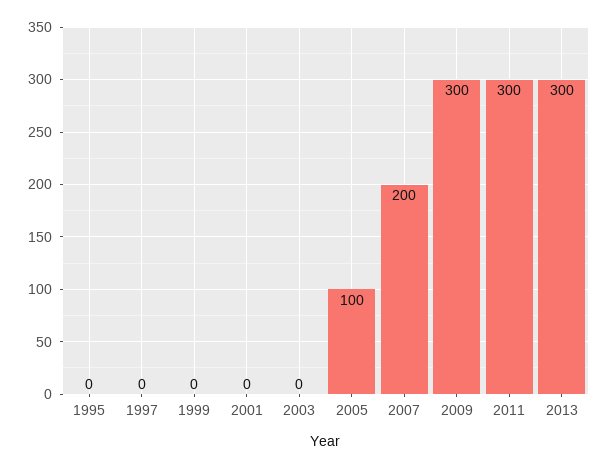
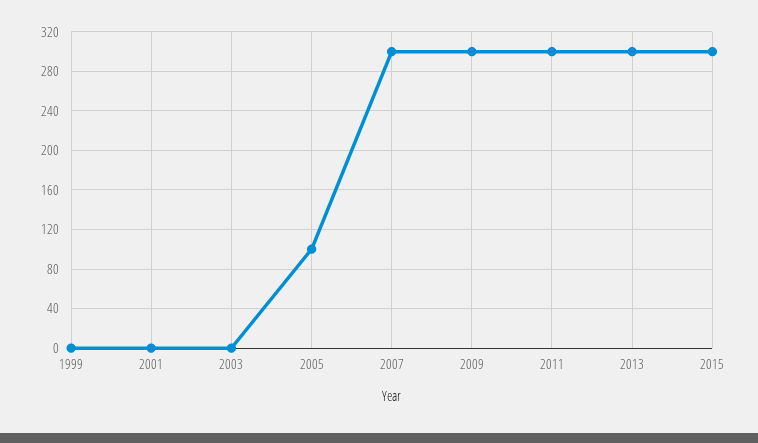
1995: 0 -> none
1997: 0 -> none
2007: 200 -> 300
2015: none -> 300

